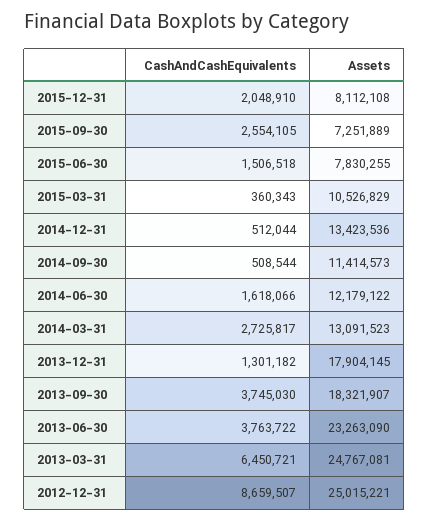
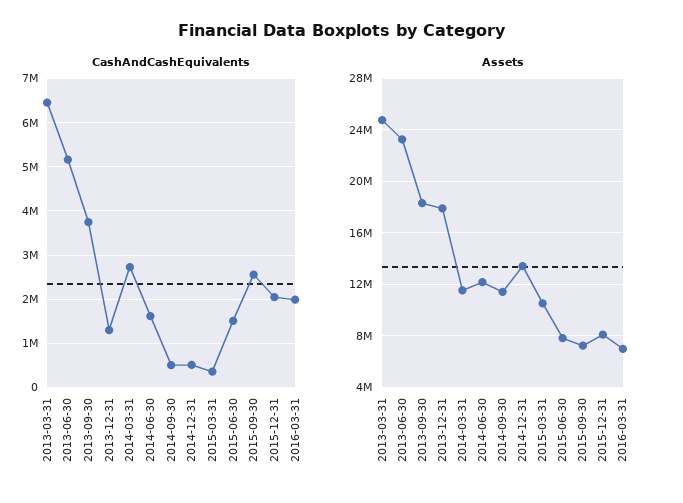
Assets, 2014-03-31: 13091523 -> 11500000
CashAndCashEquivalents, 2013-06-30: 3763722 -> 5200000
CashAndCashEquivalents, 2012-12-31: 8659507 -> none
Assets, 2012-12-31: 25015221 -> none
CashAndCashEquivalents, 2016-03-31: none -> 2000000
Assets, 2016-03-31: none -> 7000000

